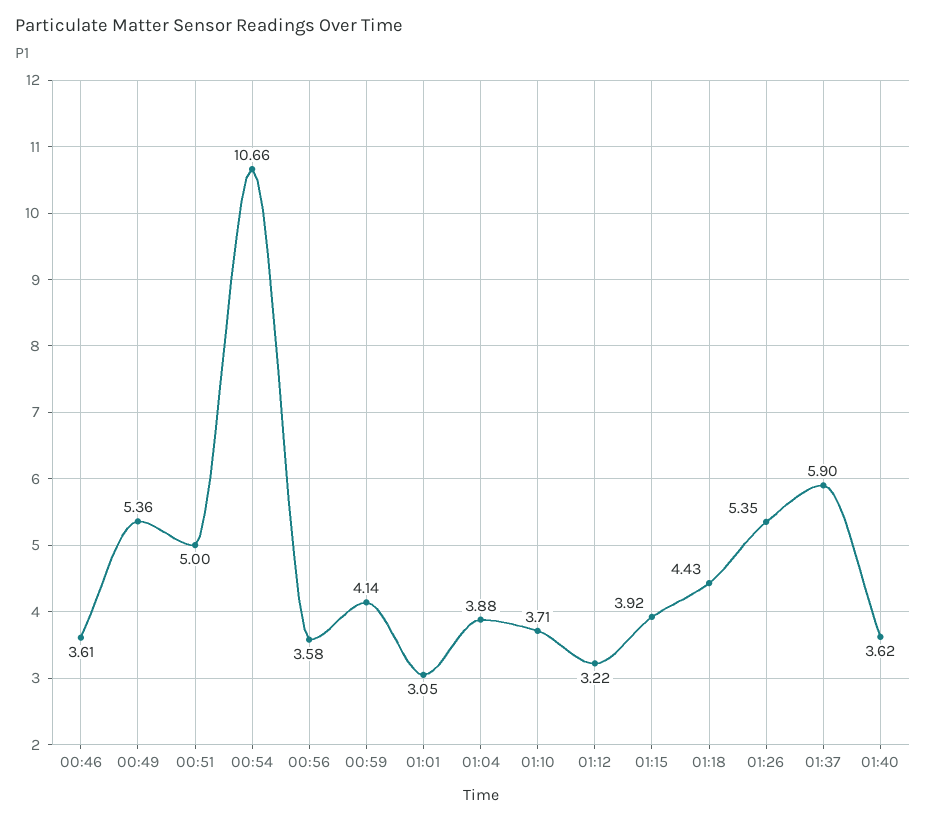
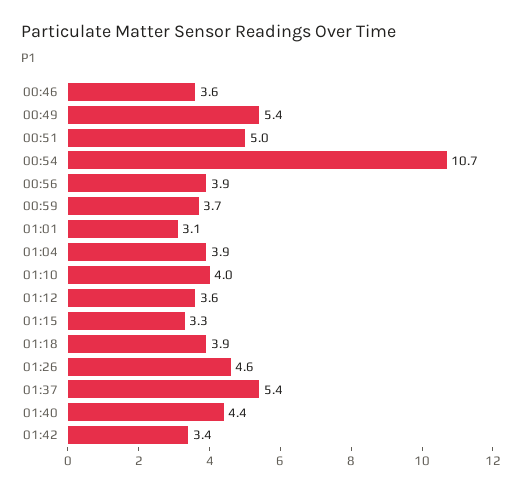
00:56: 3.58 -> 3.9
00:59: 4.14 -> 3.7
01:10: 3.71 -> 4
01:12: 3.22 -> 3.6
01:15: 3.92 -> 3.3
01:18: 4.43 -> 3.9
01:26: 5.35 -> 4.6
01:37: 5.9 -> 5.4
01:40: 3.62 -> 4.4
01:42: none -> 3.4

